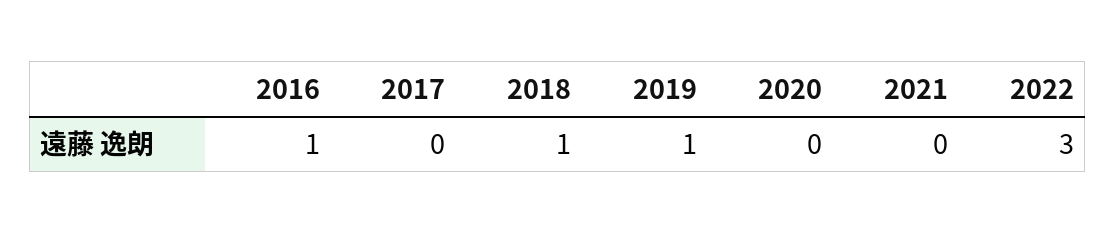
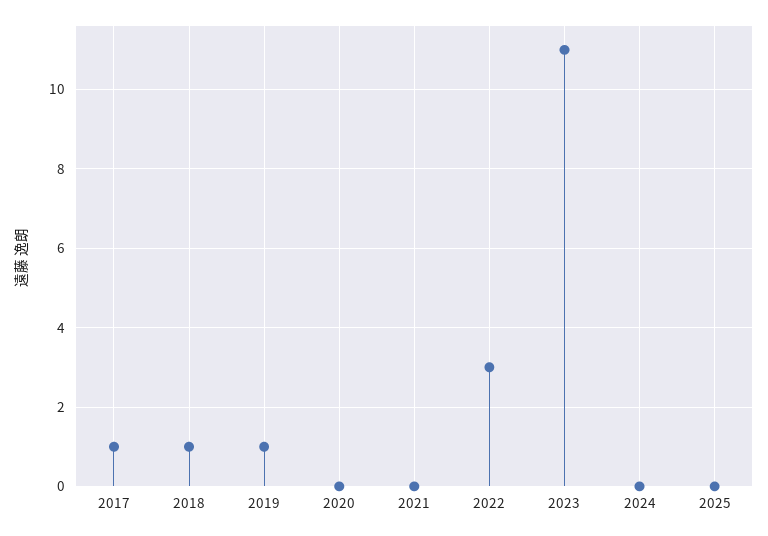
2016: 1 -> none
2017: 0 -> 1
2023: none -> 11
2024: none -> 0
2025: none -> 0

